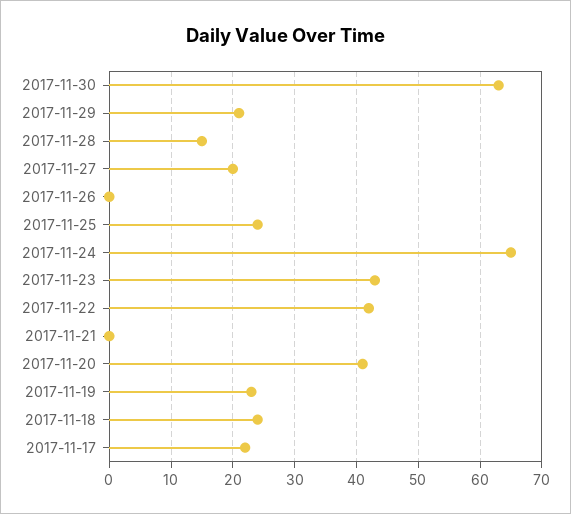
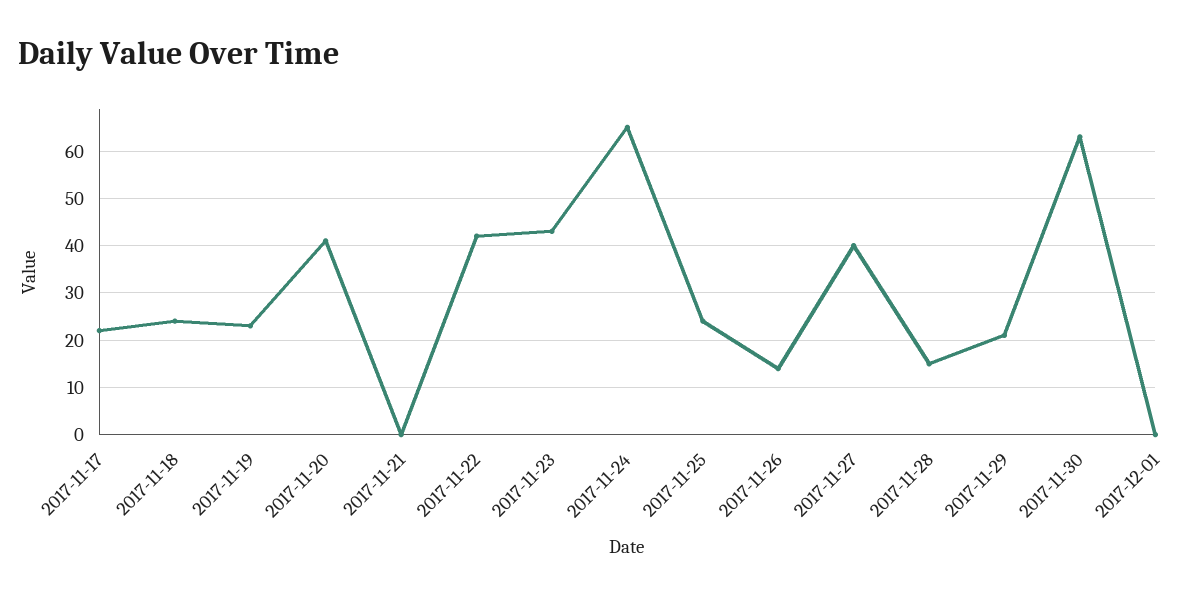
2017-11-27: 20 -> 40
2017-11-26: 0 -> 15
2017-12-01: none -> 0

